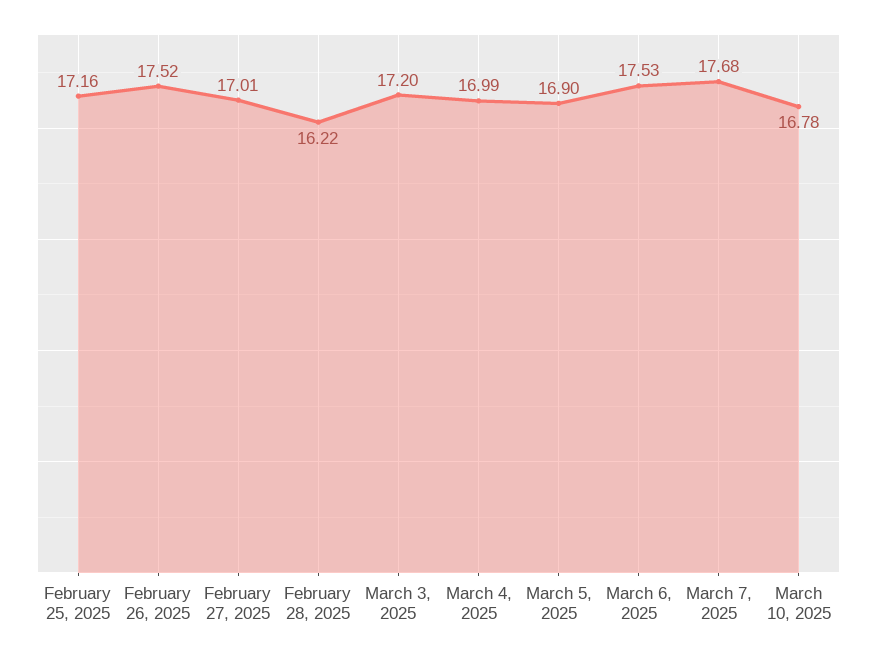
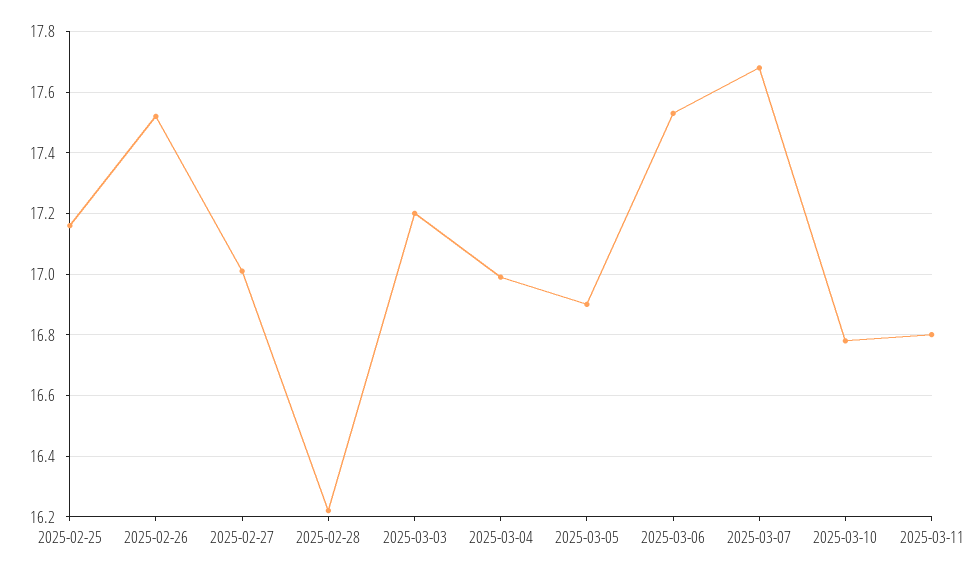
2025-03-11: none -> 16.8

